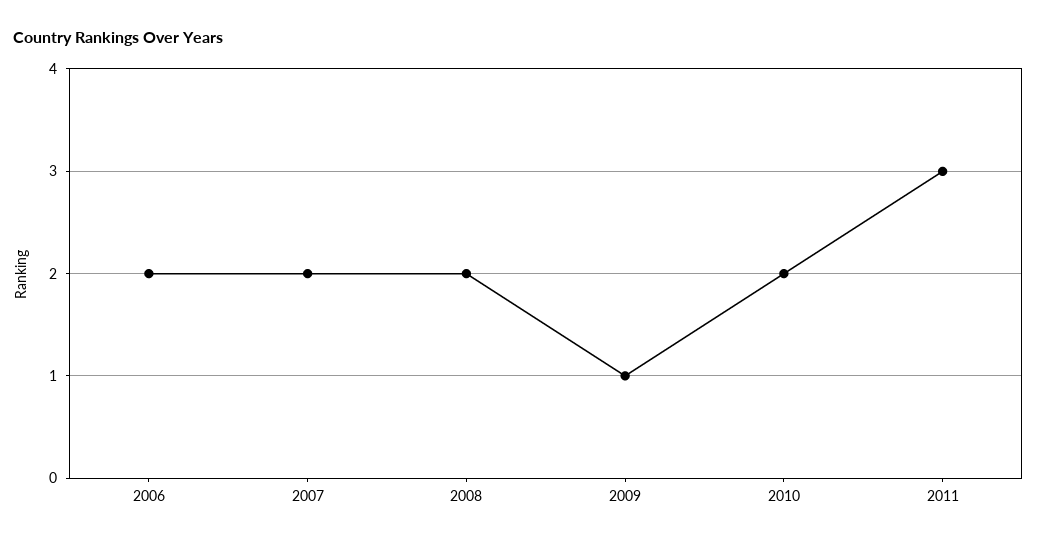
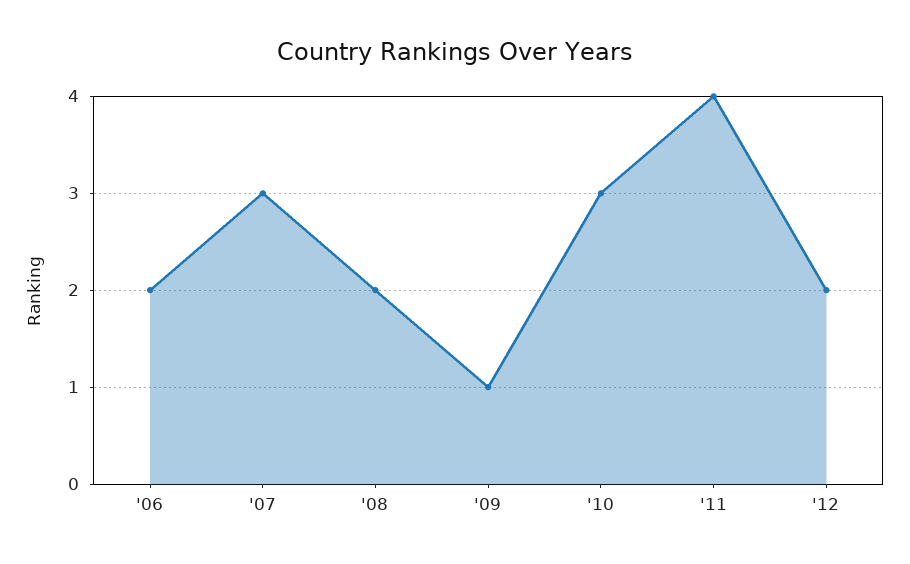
2007: 2 -> 3
2010: 2 -> 3
2011: 3 -> 4
'12: none -> 2

